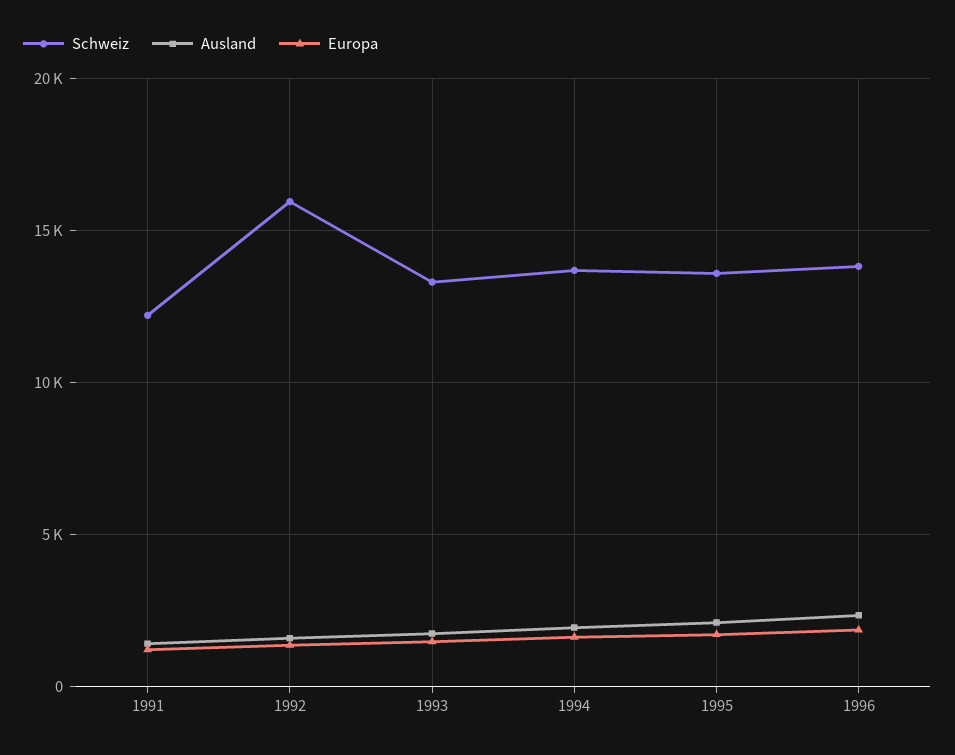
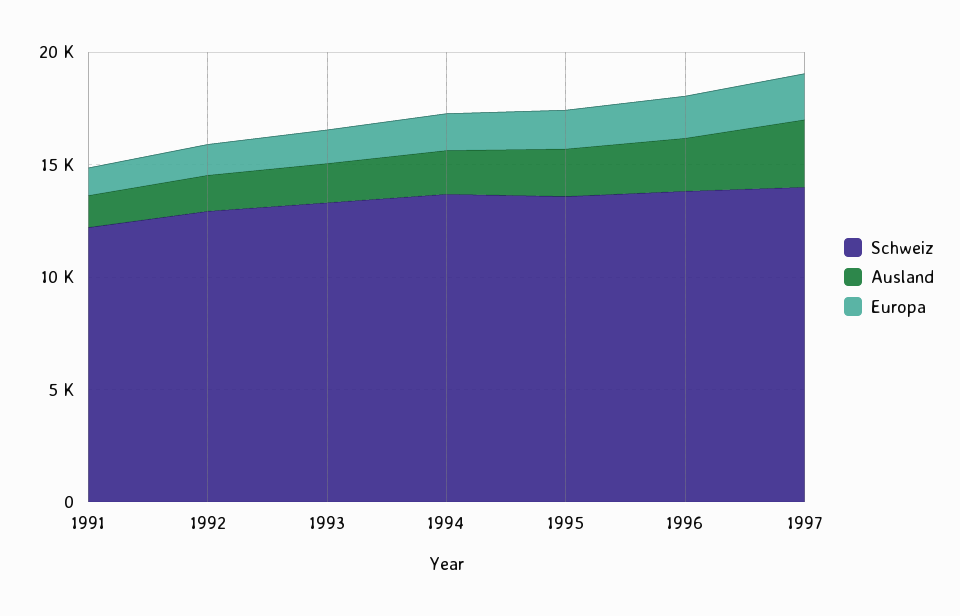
Schweiz, 1992: 16000 -> 13000
Schweiz, 1997: none -> 14000
Ausland, 1997: none -> 3000
Europa, 1997: none -> 2000

